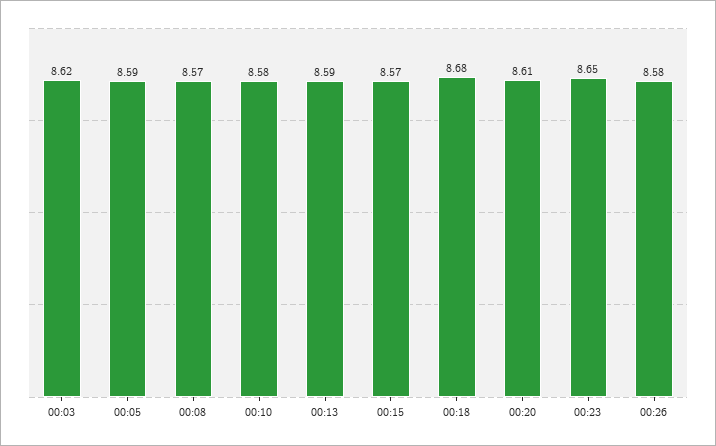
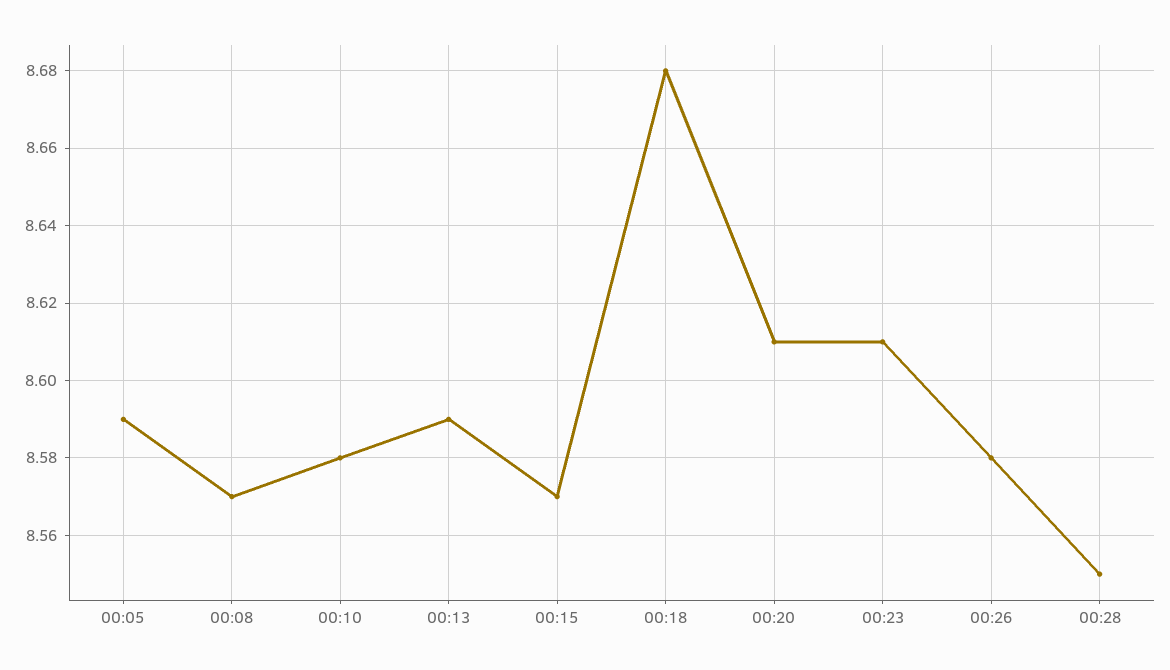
00:03: 8.62 -> none
00:23: 8.65 -> 8.61
00:28: none -> 8.55

